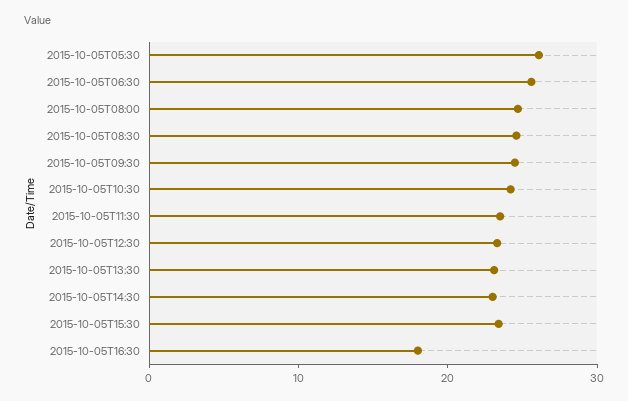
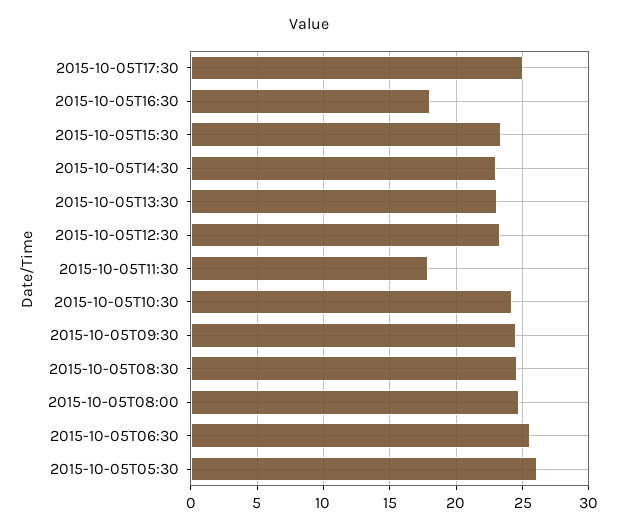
2015-10-05T11:30: 24 -> 18
2015-10-05T17:30: none -> 25

